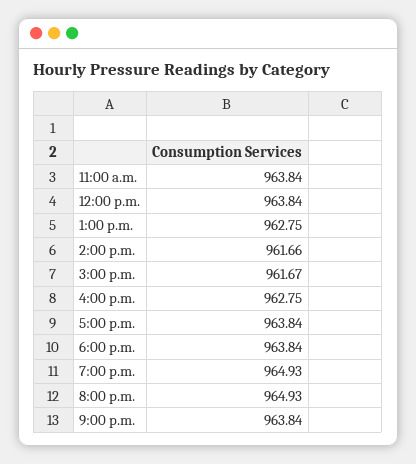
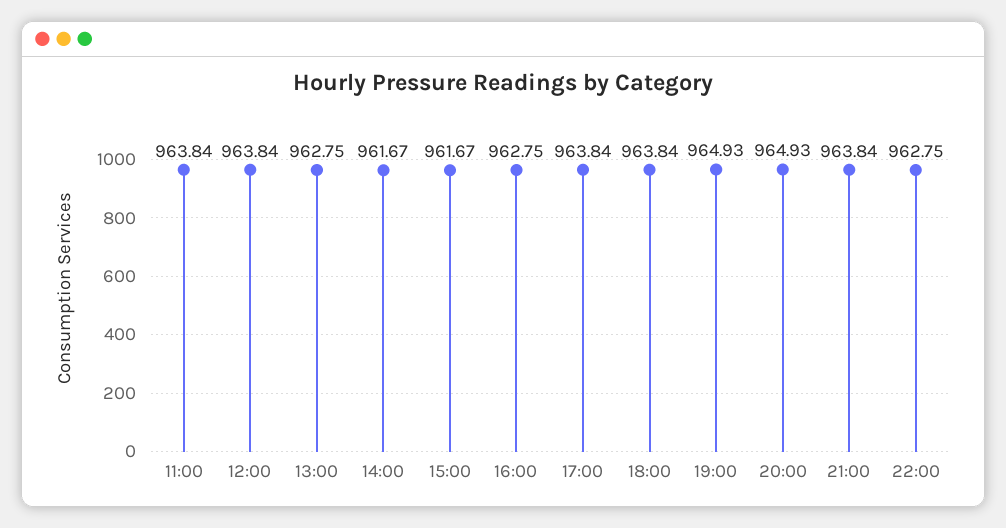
2:00 p.m.: 961.66 -> 961.67
22:00: none -> 962.75

